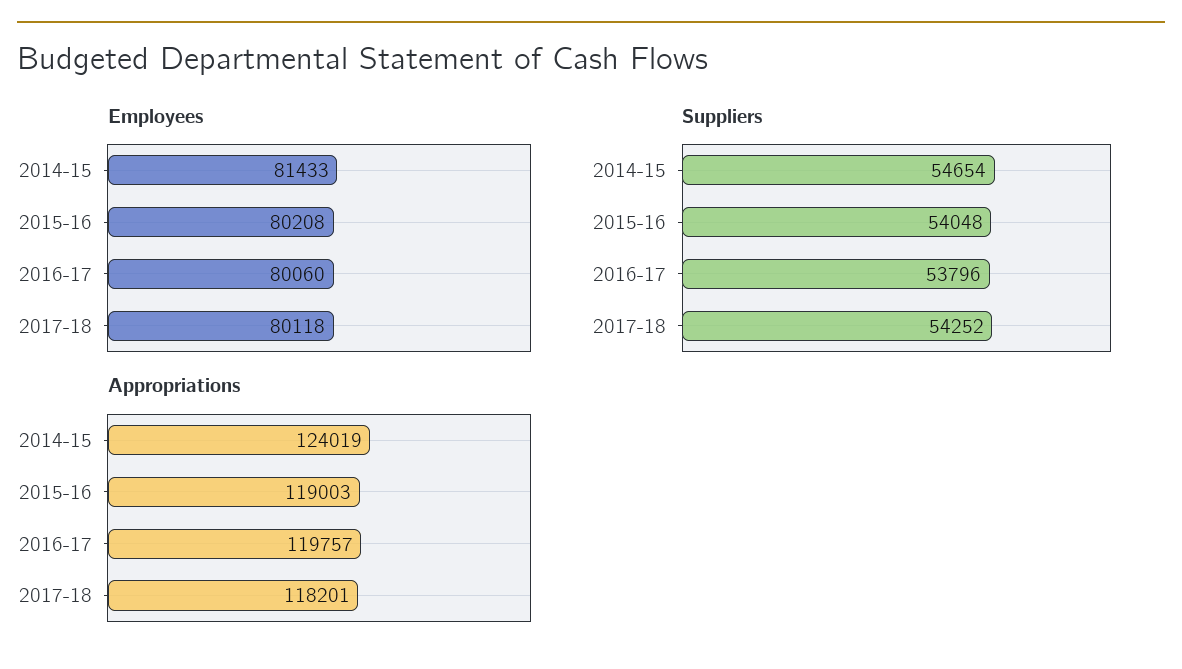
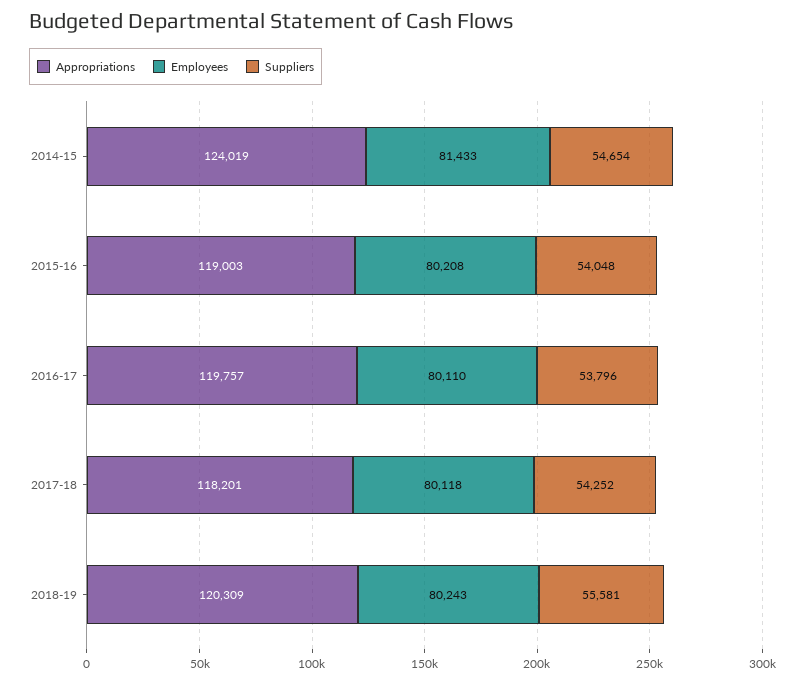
Employees, 2016-17: 80060 -> 80110
Appropriations, 2018-19: none -> 120309
Employees, 2018-19: none -> 80243
Suppliers, 2018-19: none -> 55581

